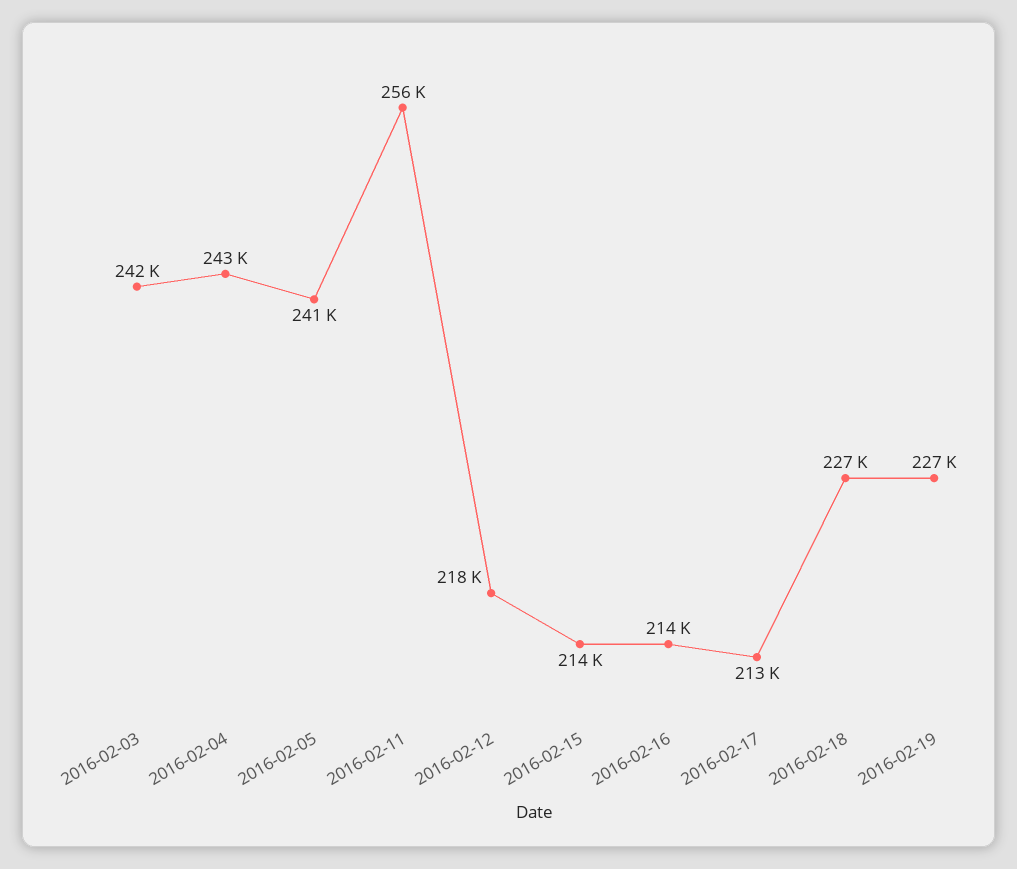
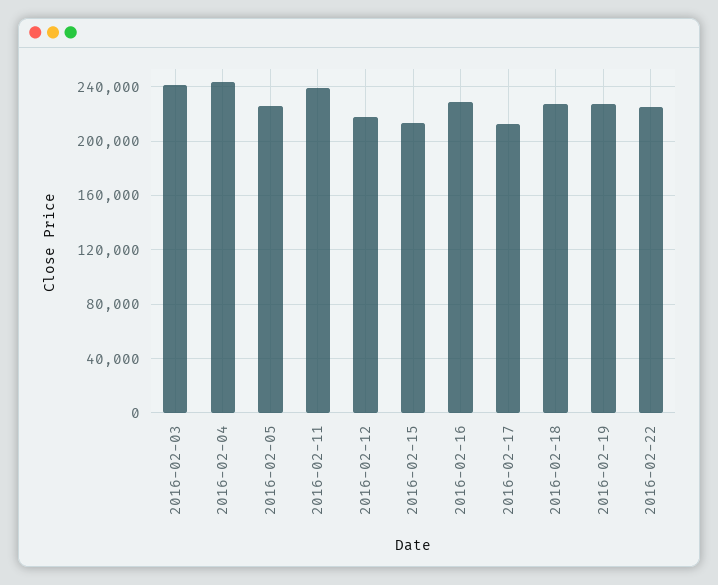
2016-02-05: 241000 -> 225000
2016-02-11: 256000 -> 240000
2016-02-16: 214000 -> 230000
2016-02-22: none -> 225000

